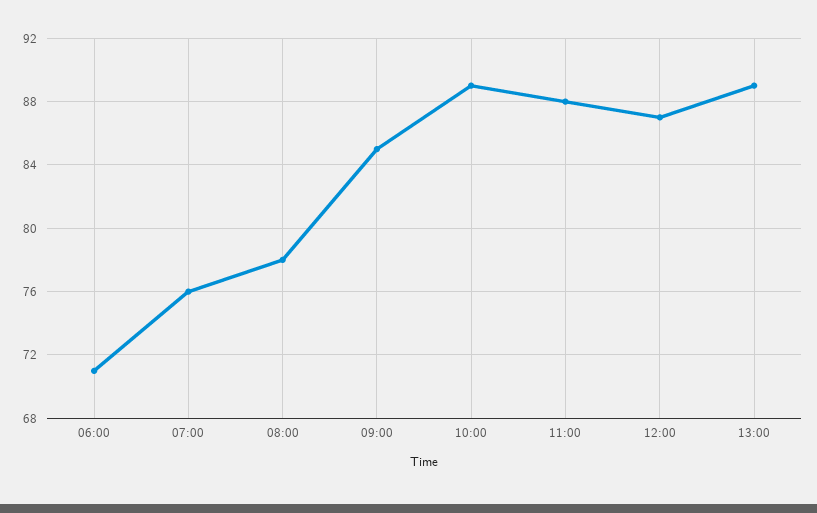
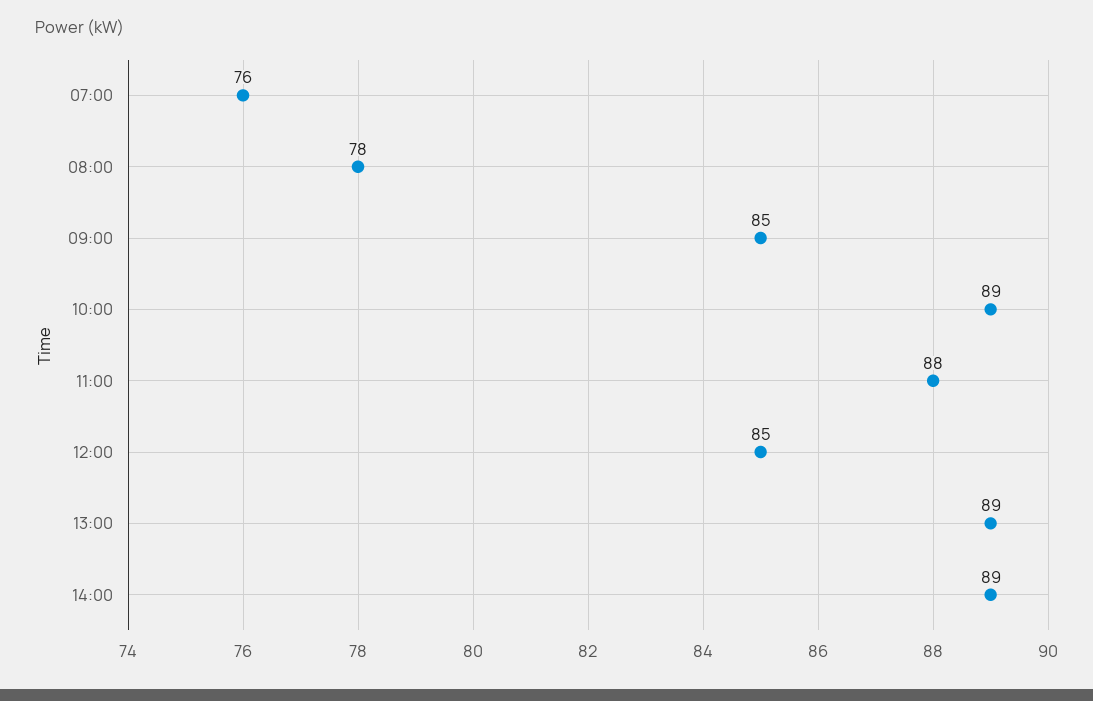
06:00: 71 -> none
12:00: 87 -> 85
14:00: none -> 89

